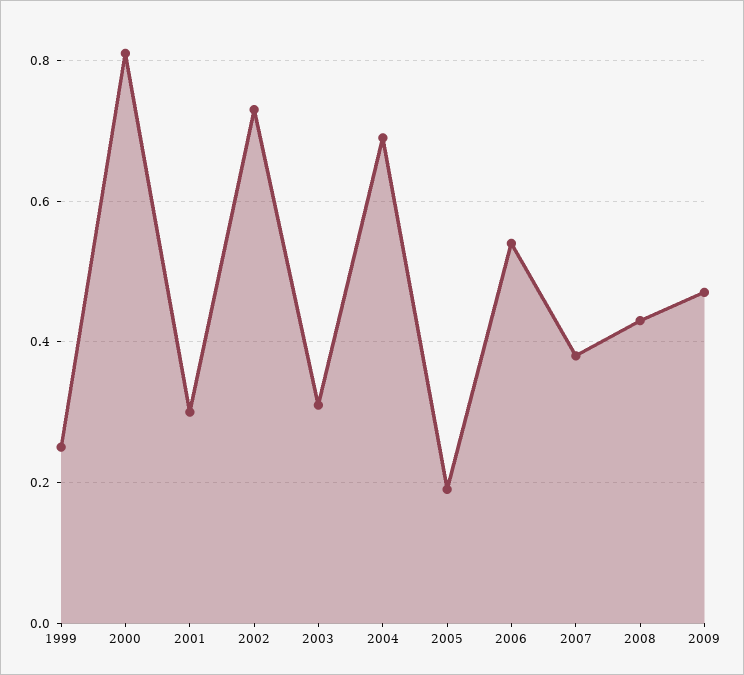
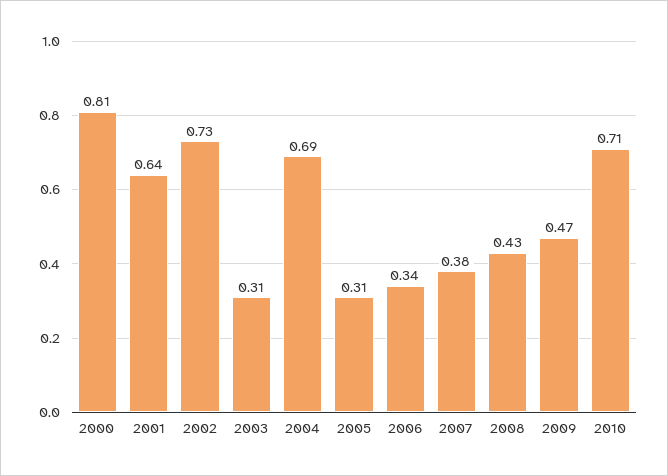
1999: 0.25 -> none
2001: 0.3 -> 0.64
2005: 0.2 -> 0.31
2006: 0.55 -> 0.34
2010: none -> 0.71

